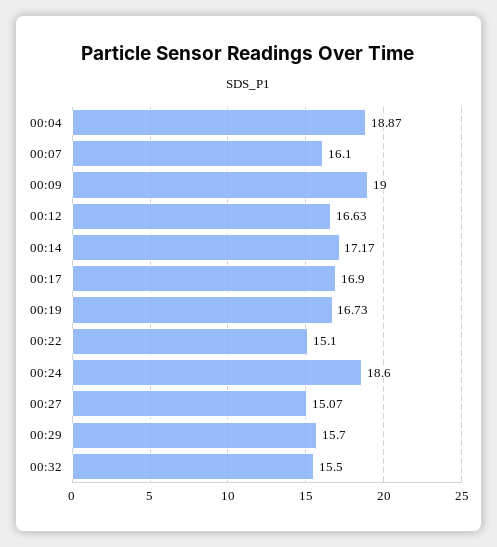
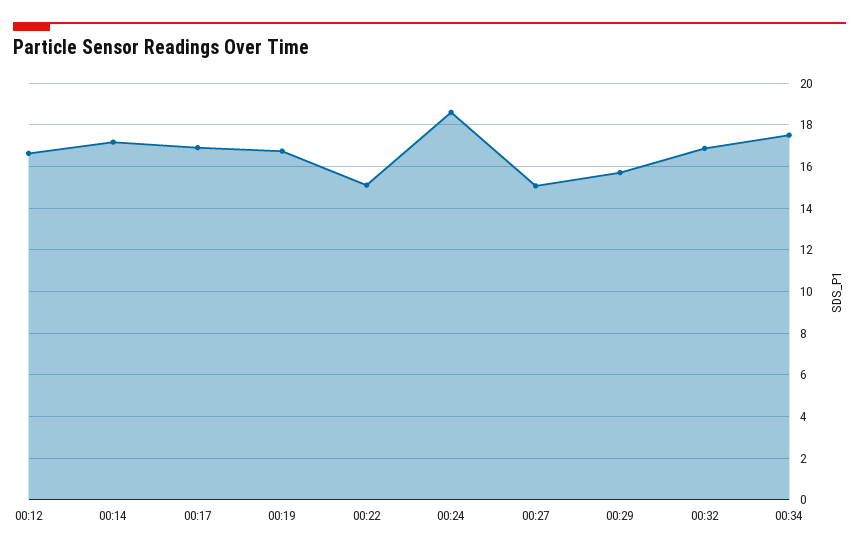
00:04: 18.87 -> none
00:07: 16.1 -> none
00:09: 19 -> none
00:32: 15.5 -> 17
00:34: none -> 17.5

